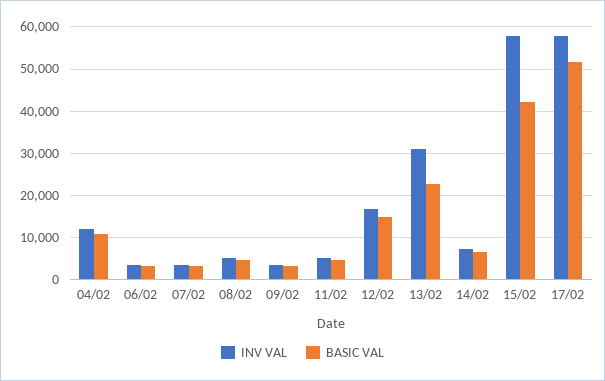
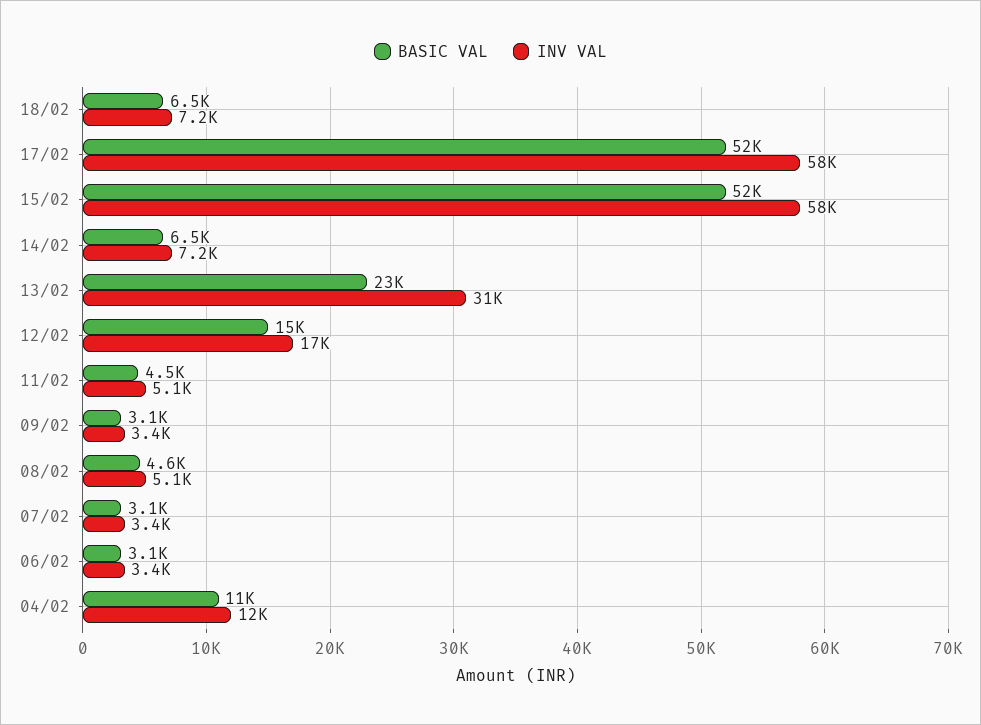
BASIC VAL, 15/02: 42000 -> 52000
BASIC VAL, 18/02: none -> 6500
INV VAL, 18/02: none -> 7200

